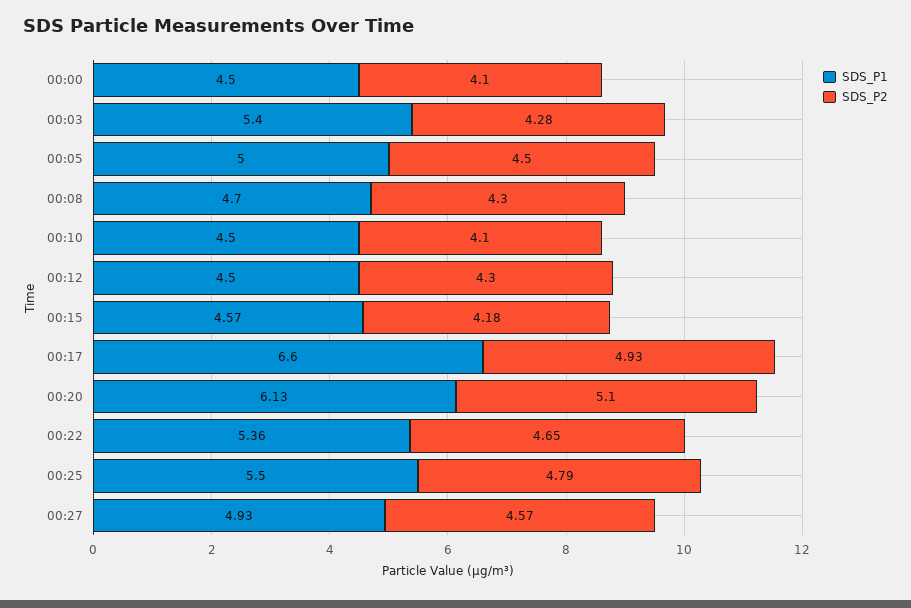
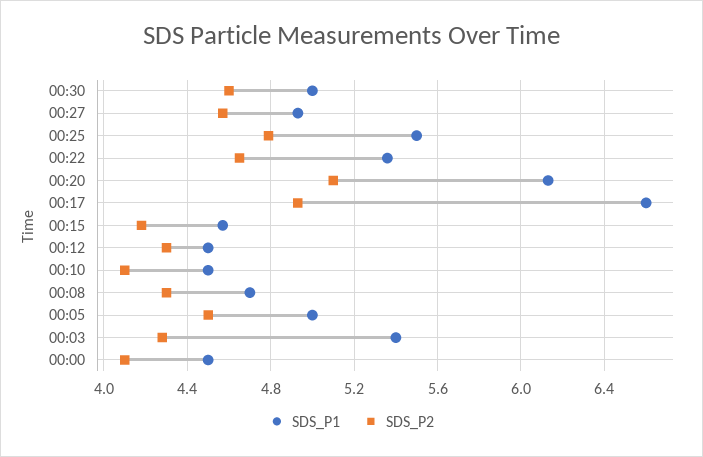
SDS_P1, 00:30: none -> 5
SDS_P2, 00:30: none -> 4.6

